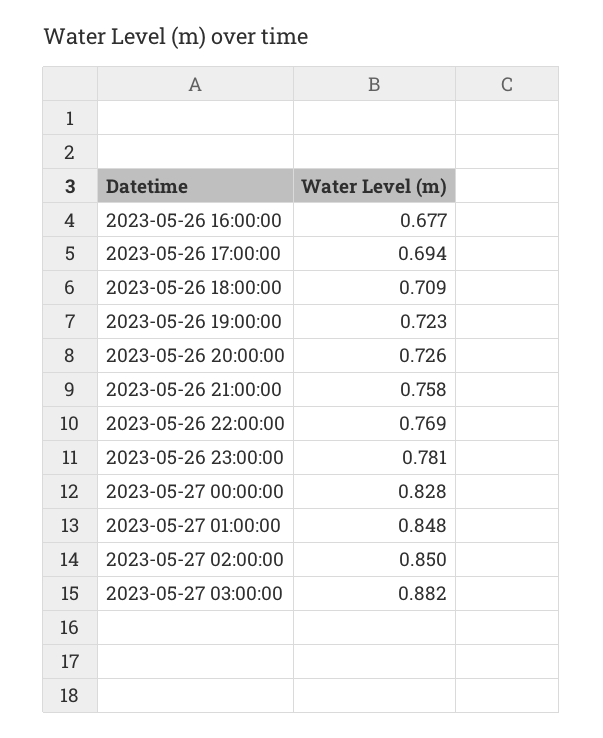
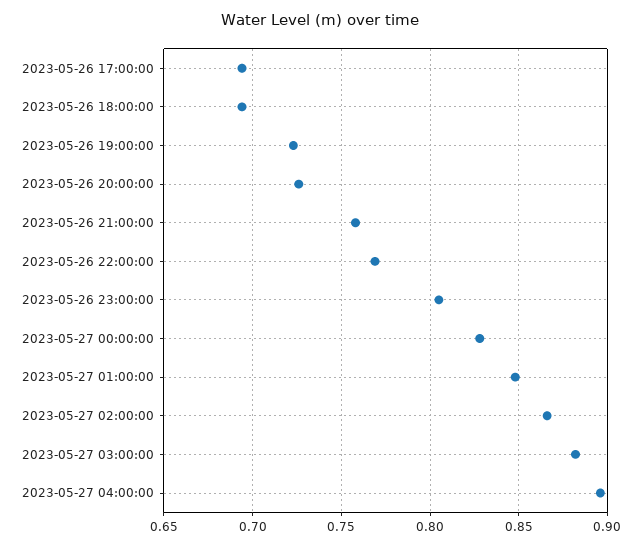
2023-05-26 16:00:00: 0.677 -> none
2023-05-26 18:00:00: 0.709 -> 0.695
2023-05-26 23:00:00: 0.781 -> 0.805
2023-05-27 02:00:00: 0.85 -> 0.865
2023-05-27 04:00:00: none -> 0.895

